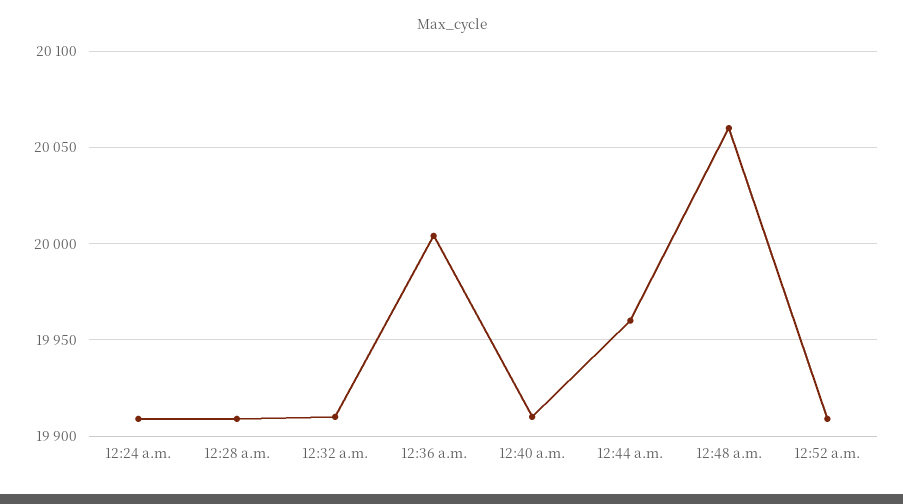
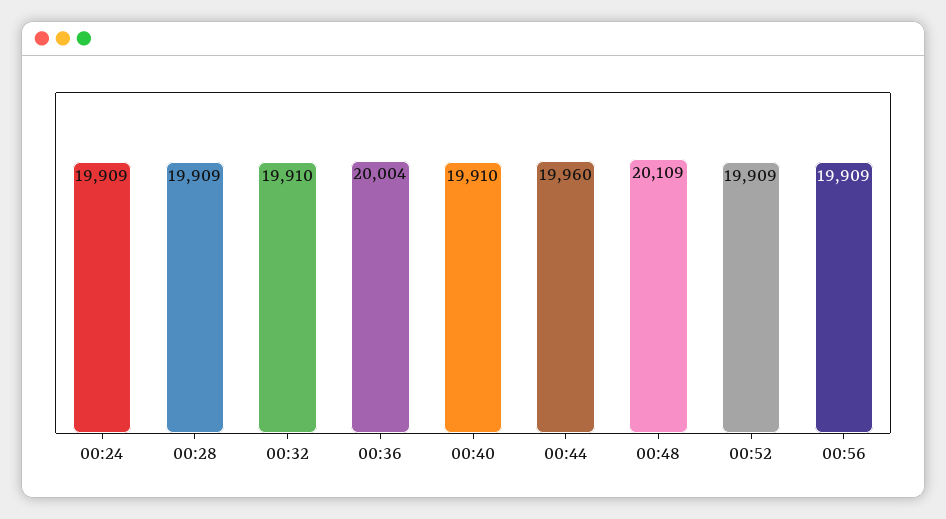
12:48 a.m.: 20060 -> 20109
00:56: none -> 19909

